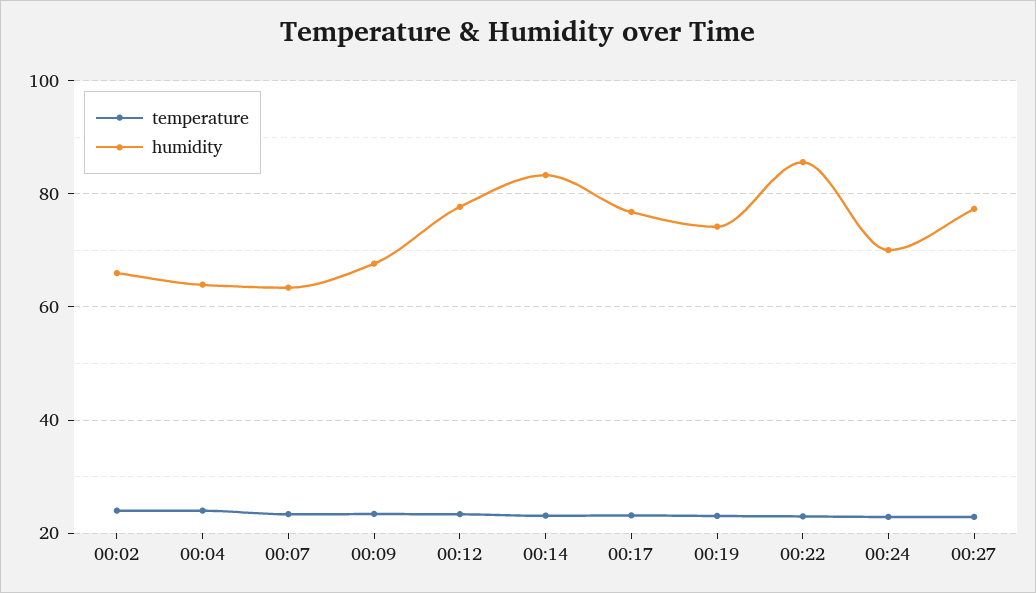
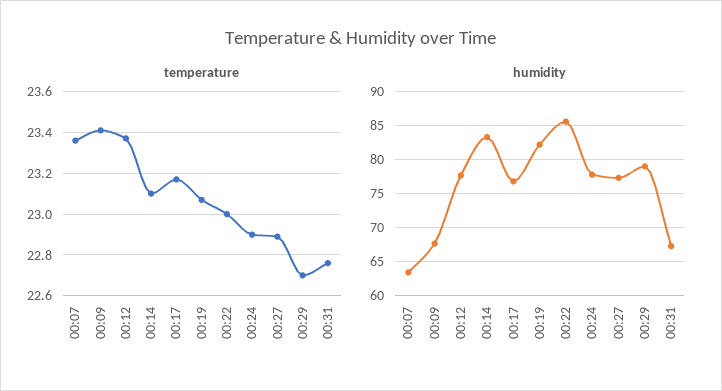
temperature, 00:02: 24 -> none
humidity, 00:02: 66 -> none
temperature, 00:04: 24 -> none
humidity, 00:04: 64 -> none
humidity, 00:19: 74 -> 82
humidity, 00:24: 70 -> 78
temperature, 00:29: none -> 22.7
temperature, 00:31: none -> 22.75
humidity, 00:29: none -> 79
humidity, 00:31: none -> 67

